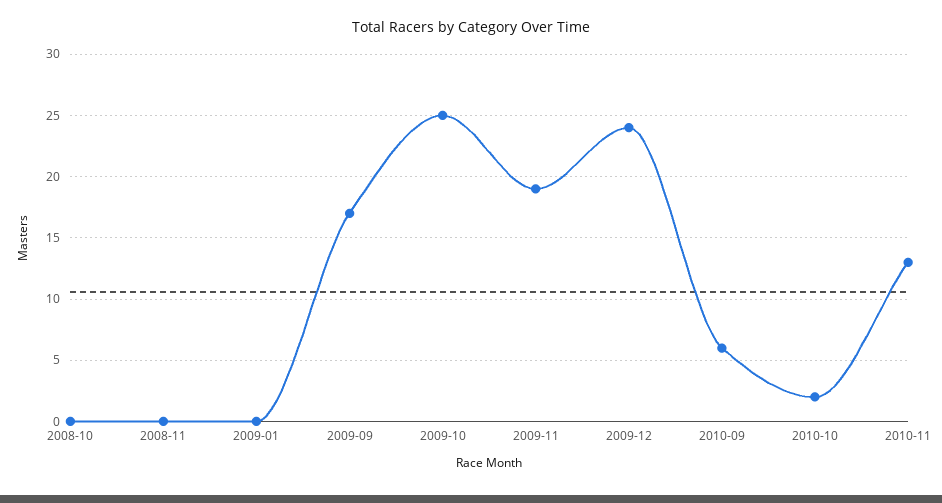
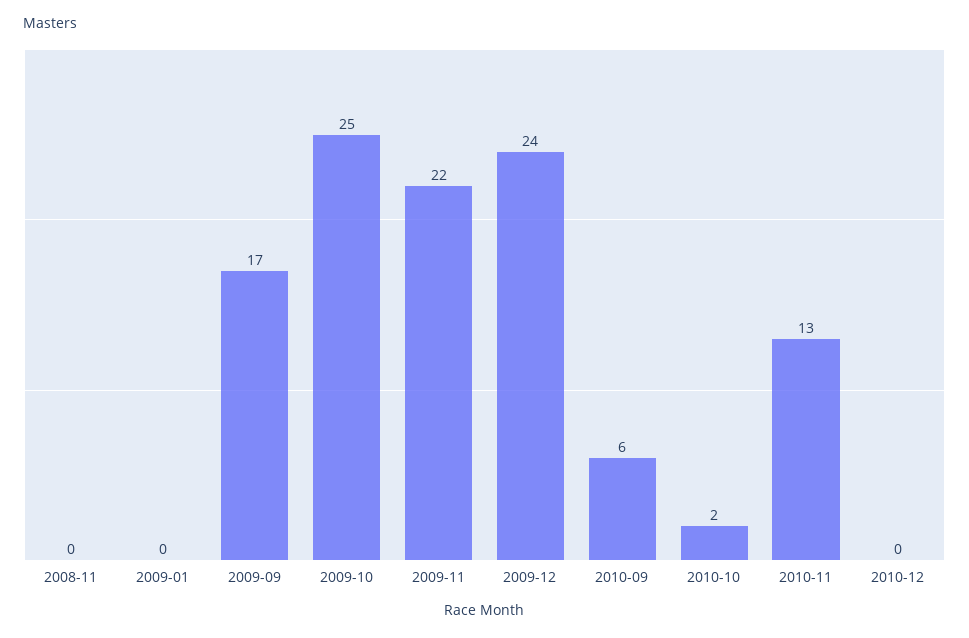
2008-10: 0 -> none
2009-11: 19 -> 22
2010-12: none -> 0

